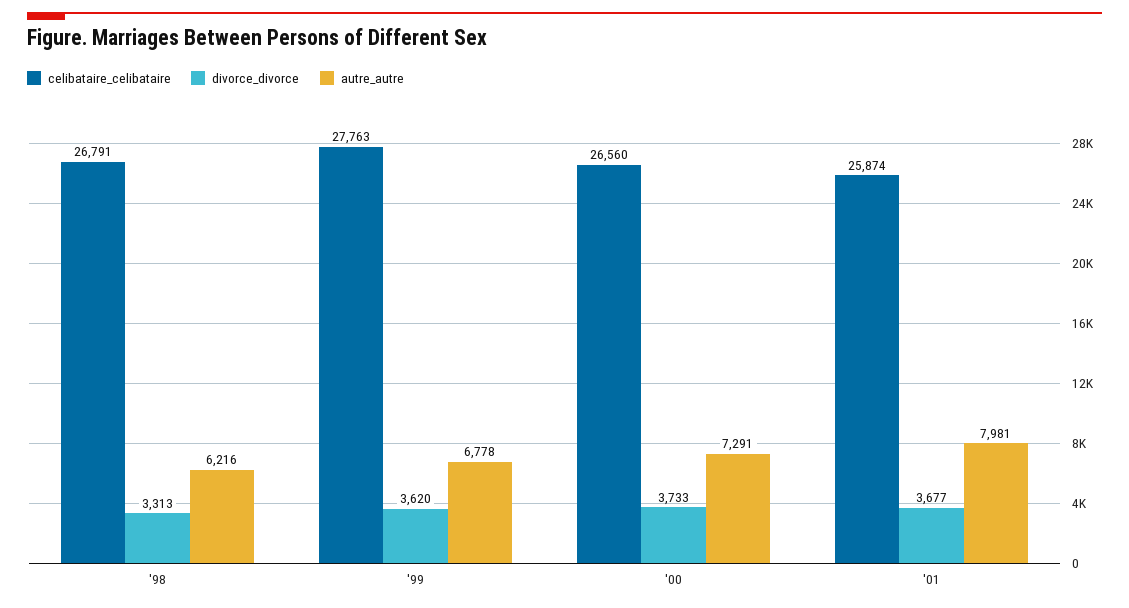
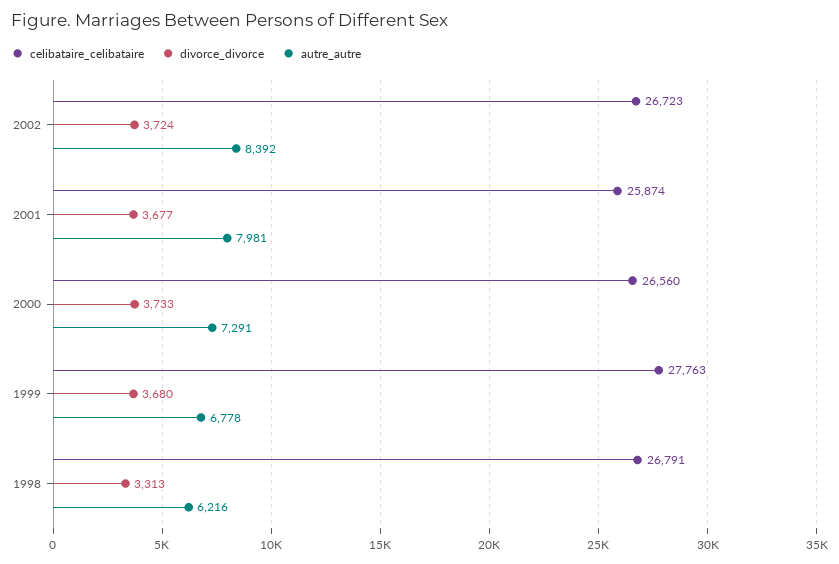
divorce_divorce, '99: 3620 -> 3680
celibataire_celibataire, 2002: none -> 26723
divorce_divorce, 2002: none -> 3724
autre_autre, 2002: none -> 8392

